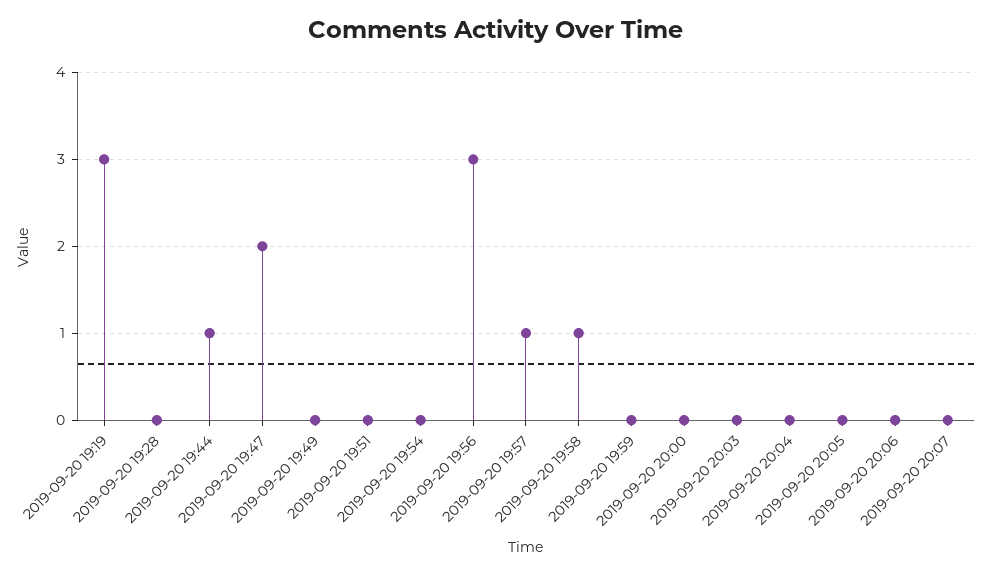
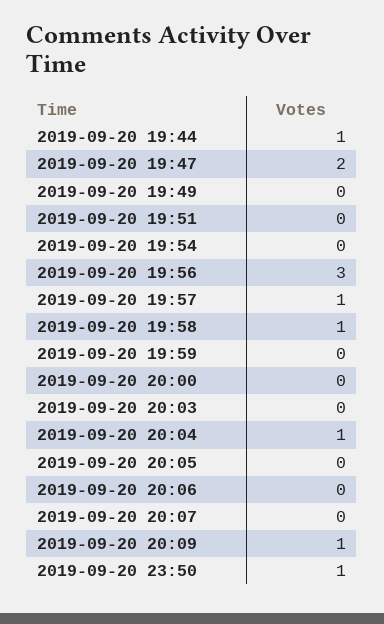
2019-09-20 19:19: 3 -> none
2019-09-20 19:28: 0 -> none
2019-09-20 20:04: 0 -> 1
2019-09-20 20:09: none -> 1
2019-09-20 23:50: none -> 1

